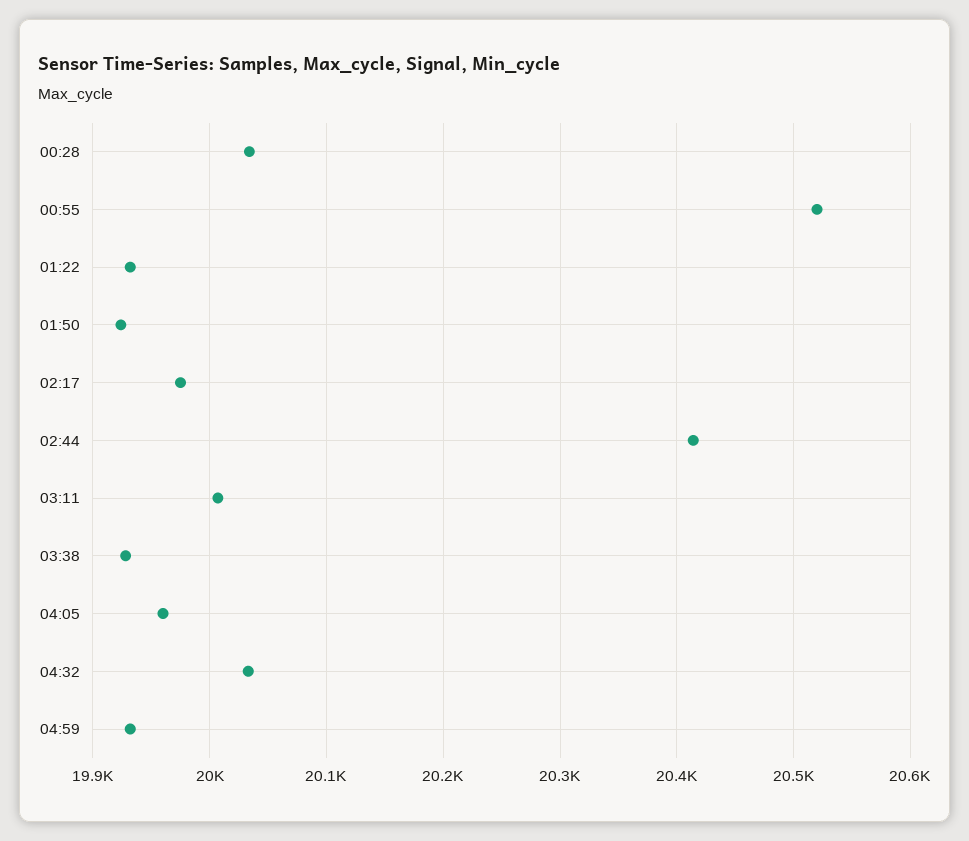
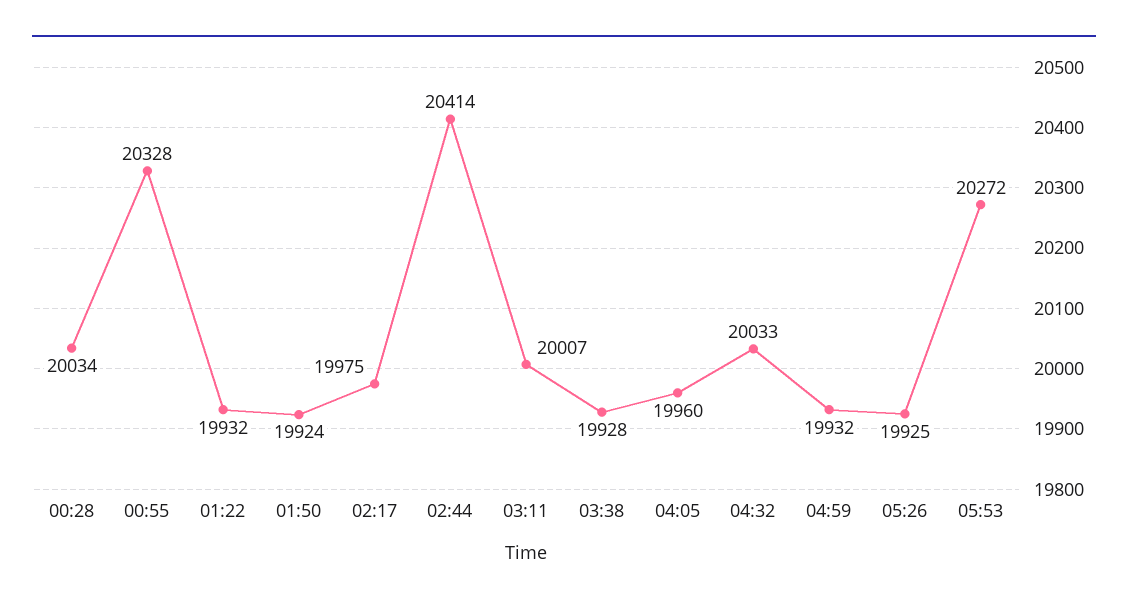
00:55: 20520 -> 20328
05:26: none -> 19925
05:53: none -> 20272

